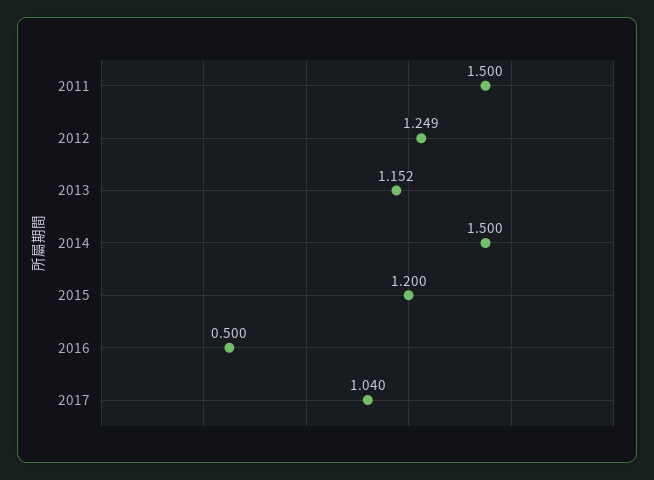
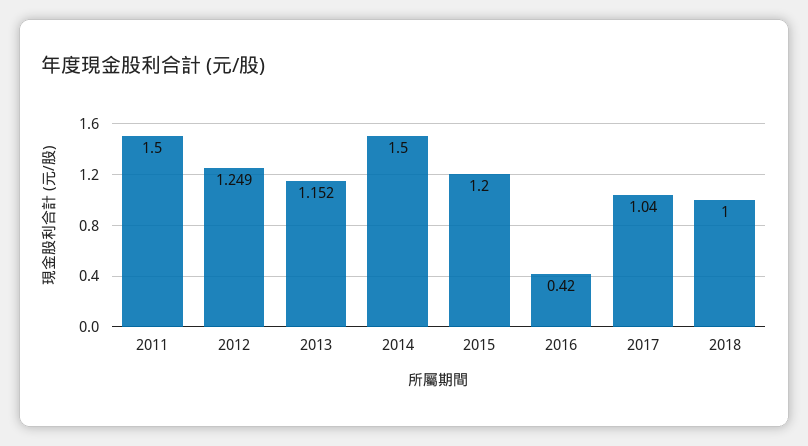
2016: 0.5 -> 0.42
2018: none -> 1

